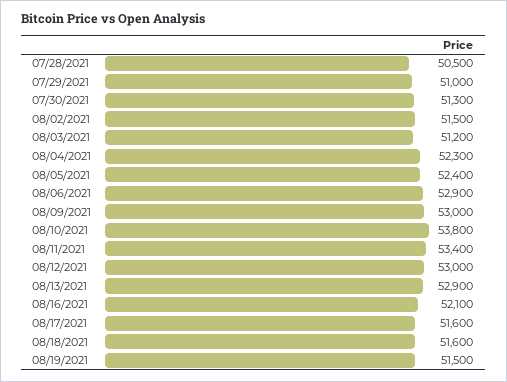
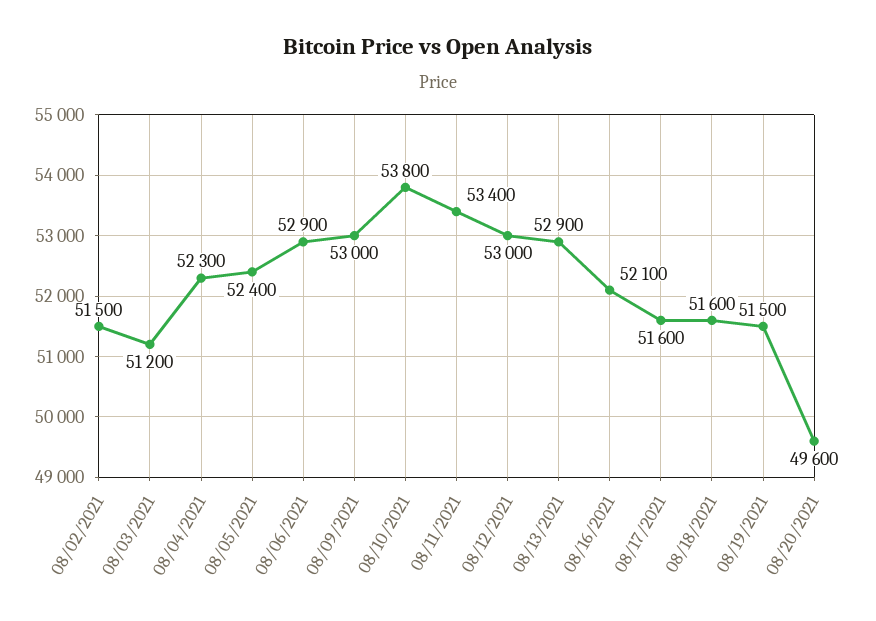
07/28/2021: 50500 -> none
07/29/2021: 51000 -> none
07/30/2021: 51300 -> none
08/20/2021: none -> 49600

